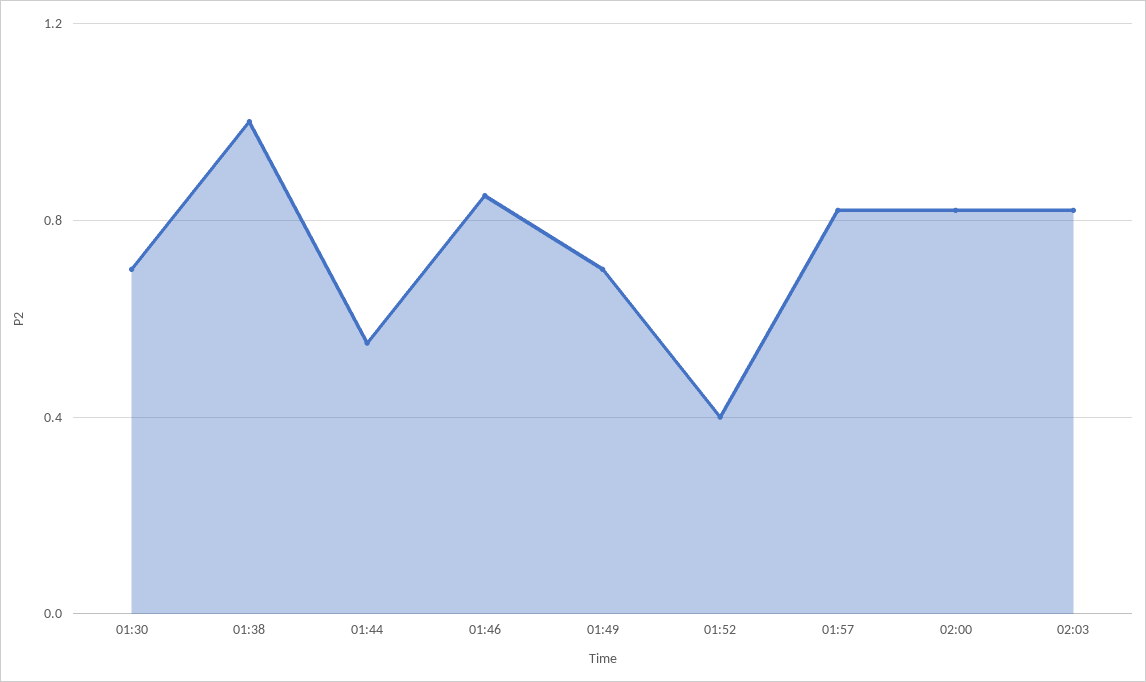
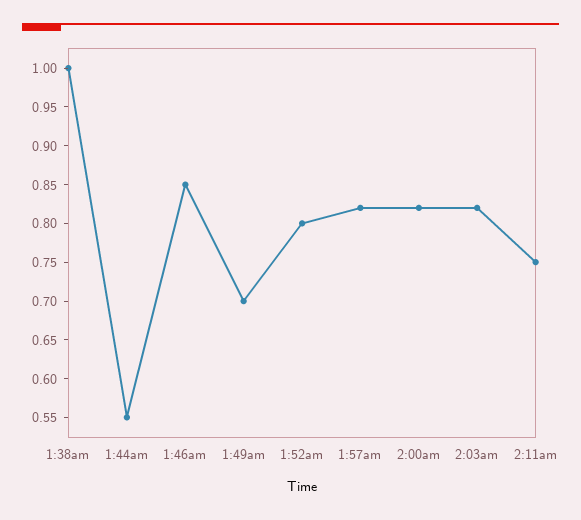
01:30: 0.7 -> none
01:52: 0.4 -> 0.8
2:11am: none -> 0.75

